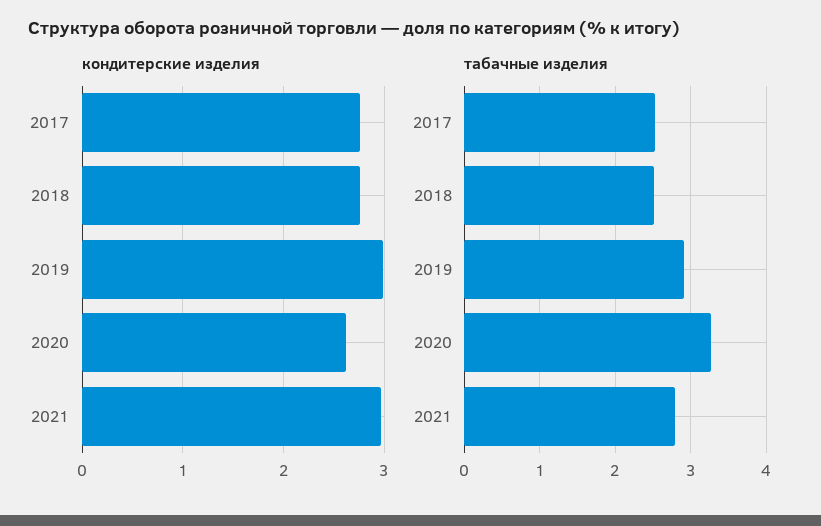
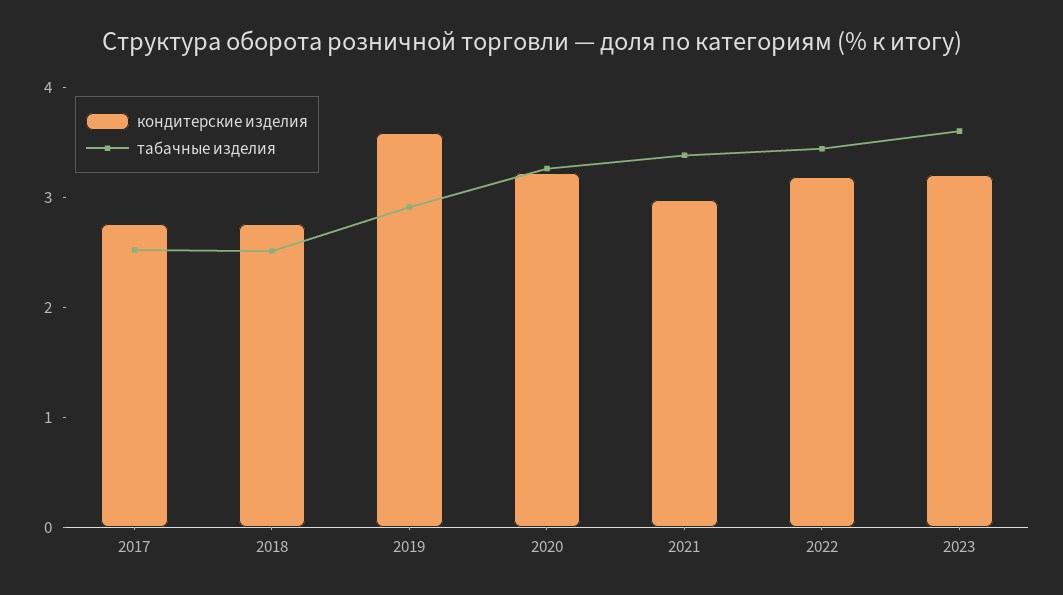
кондитерские изделия, 2019: 3 -> 3.6
кондитерские изделия, 2020: 2.6 -> 3.2
табачные изделия, 2021: 2.8 -> 3.4
кондитерские изделия, 2022: none -> 3.2
табачные изделия, 2022: none -> 3.4
кондитерские изделия, 2023: none -> 3.2
табачные изделия, 2023: none -> 3.6

